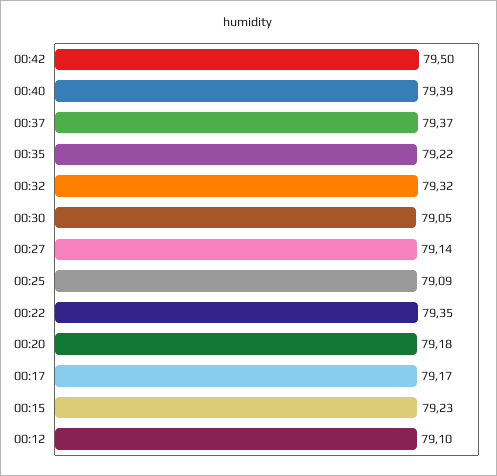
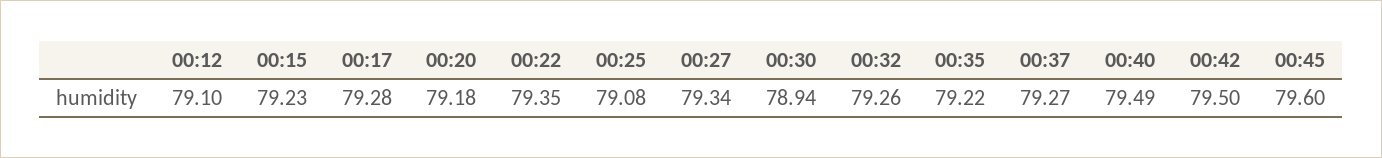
00:40: 79.39 -> 79.49
00:37: 79.37 -> 79.27
00:32: 79.32 -> 79.26
00:30: 79.05 -> 78.94
00:27: 79.14 -> 79.34
00:25: 79.09 -> 79.08
00:17: 79.17 -> 79.28
00:45: none -> 79.6

